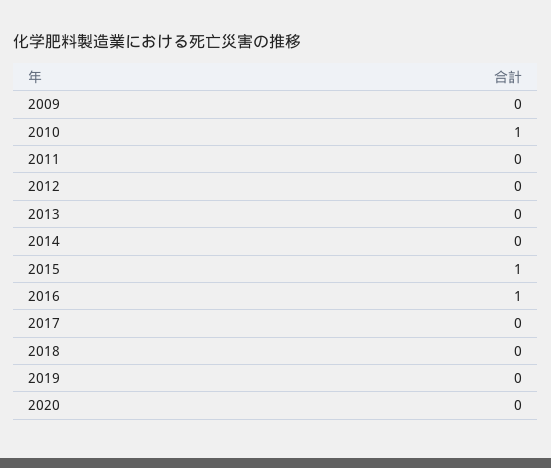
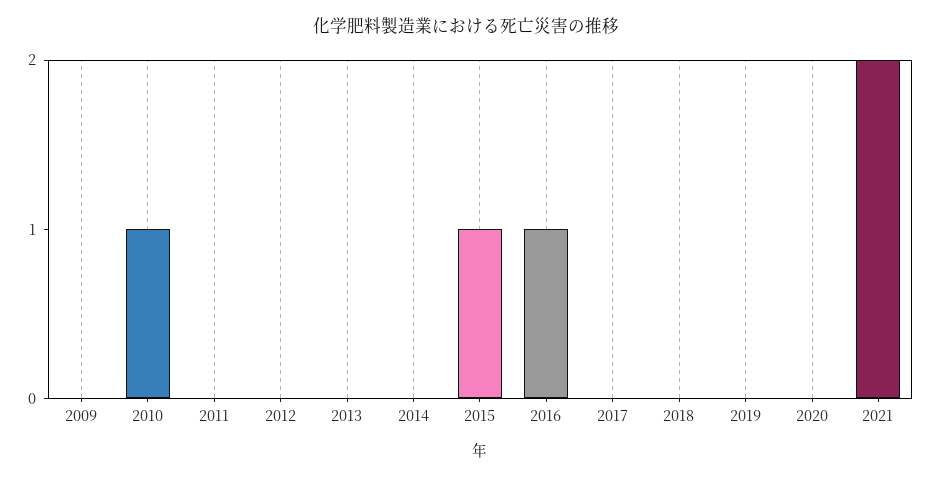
2021: none -> 2

